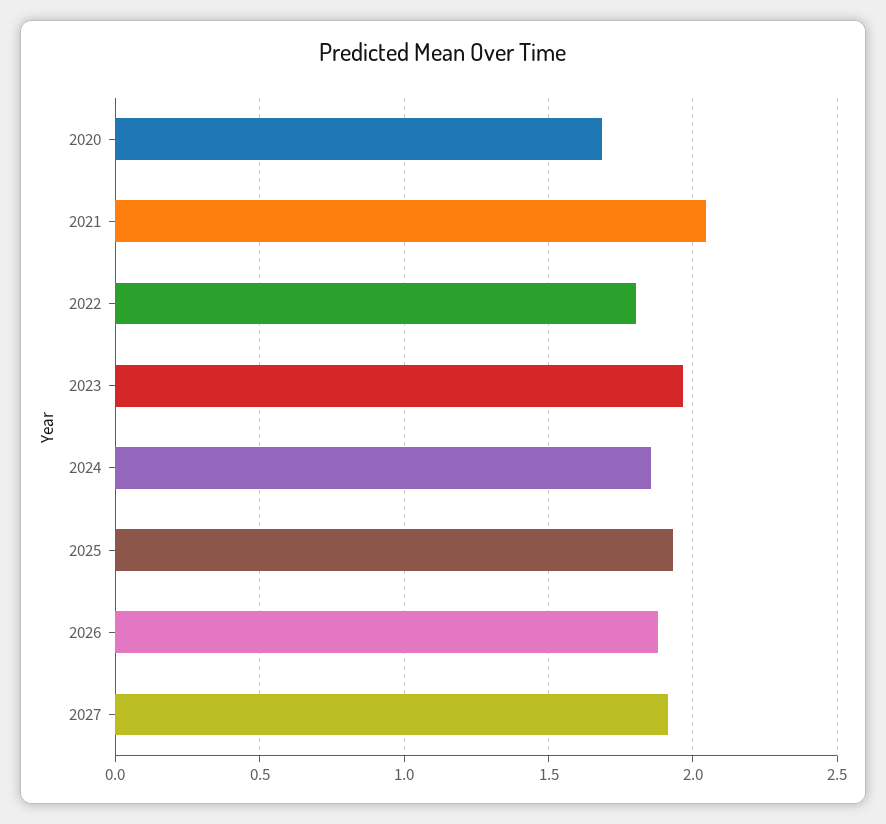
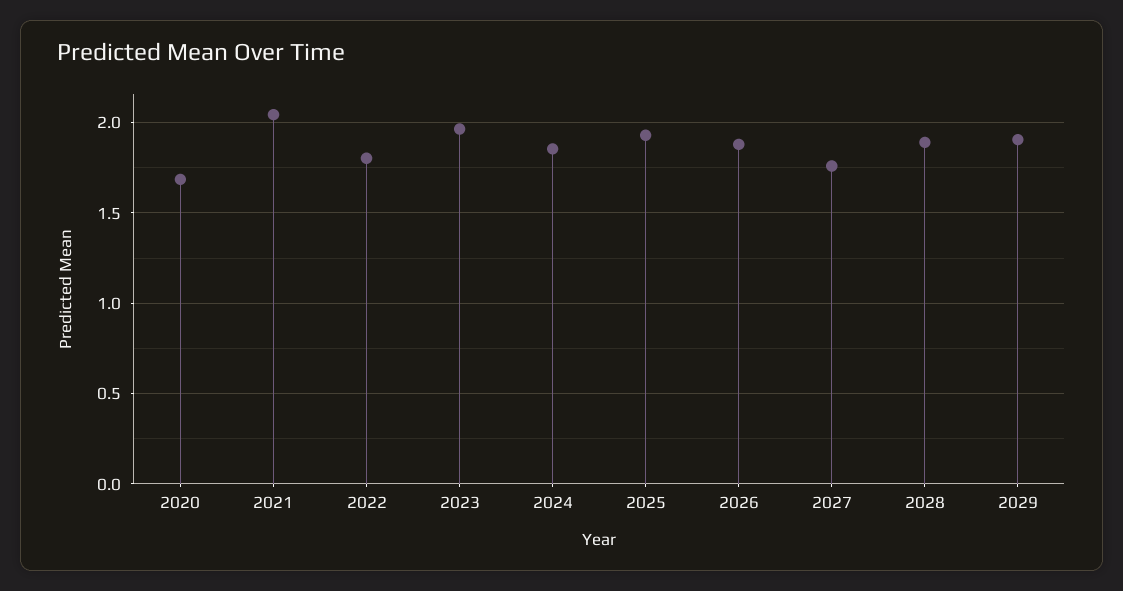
2027: 1.9 -> 1.75
2028: none -> 1.9
2029: none -> 1.9

